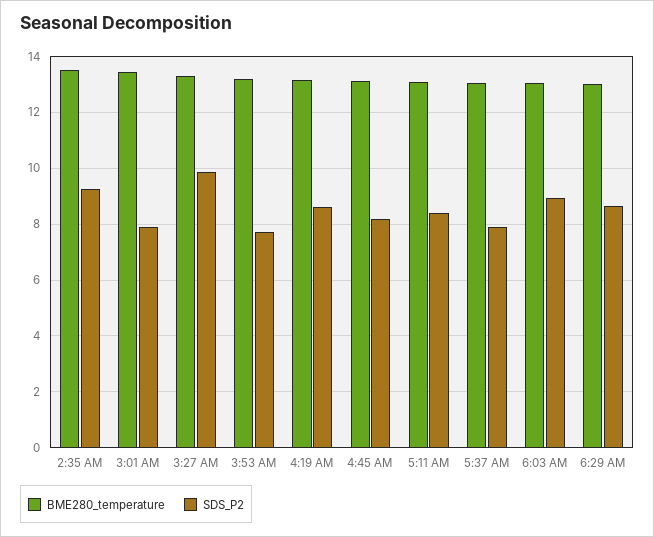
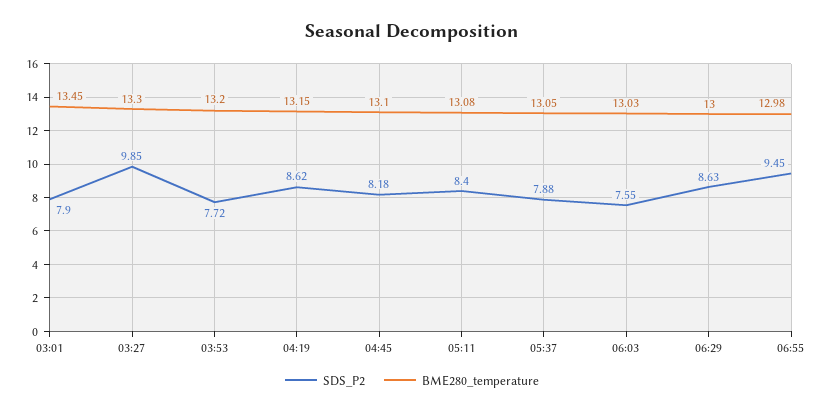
BME280_temperature, 2:35 AM: 13.5 -> none
SDS_P2, 2:35 AM: 9.25 -> none
SDS_P2, 6:03 AM: 9 -> 7.55
SDS_P2, 06:55: none -> 9.45
BME280_temperature, 06:55: none -> 12.98

